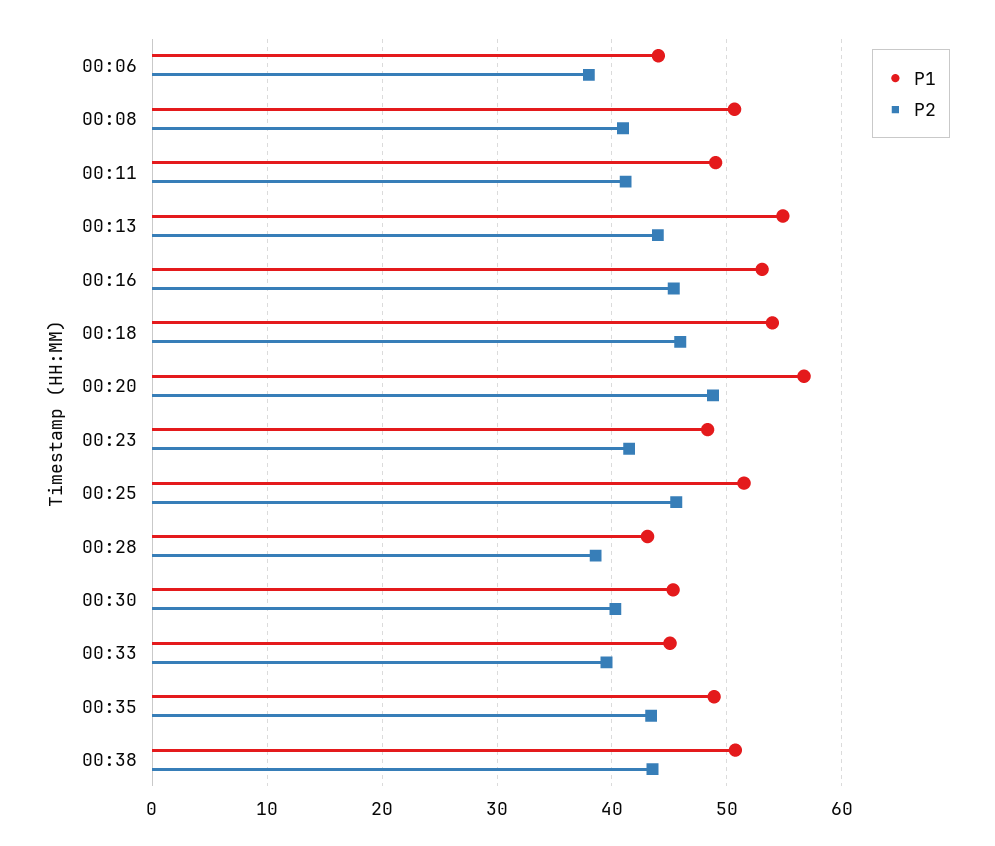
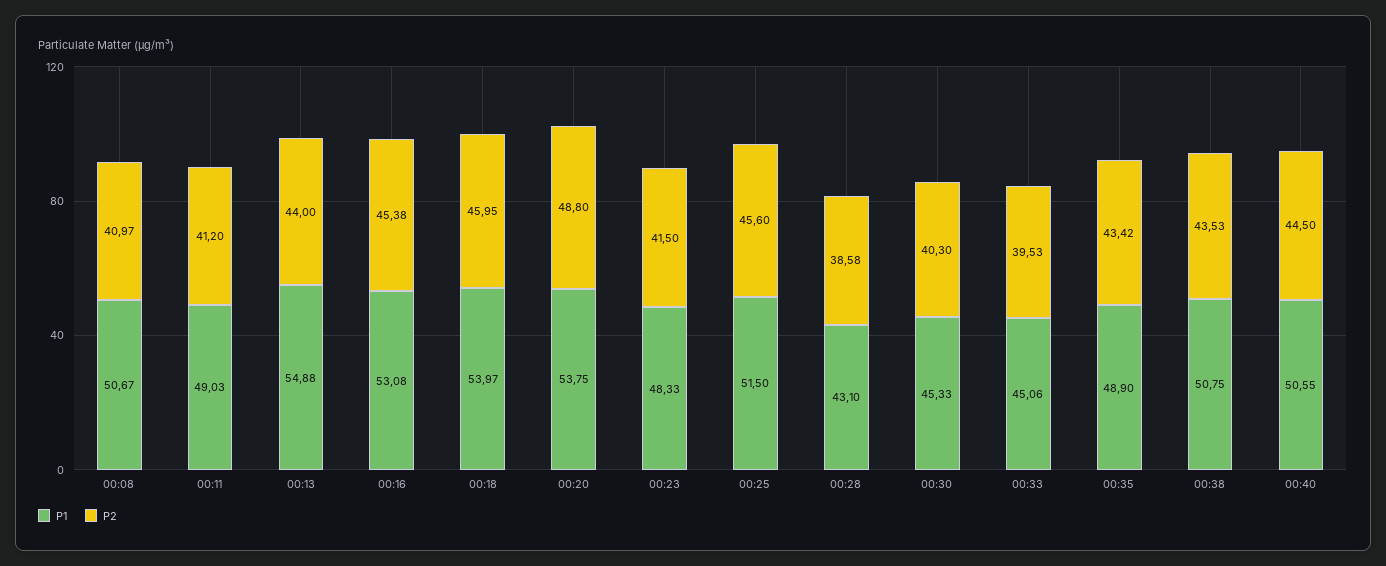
P1, 00:06: 44 -> none
P2, 00:06: 38 -> none
P1, 00:20: 57 -> 53.75
P1, 00:40: none -> 50.55
P2, 00:40: none -> 44.5

